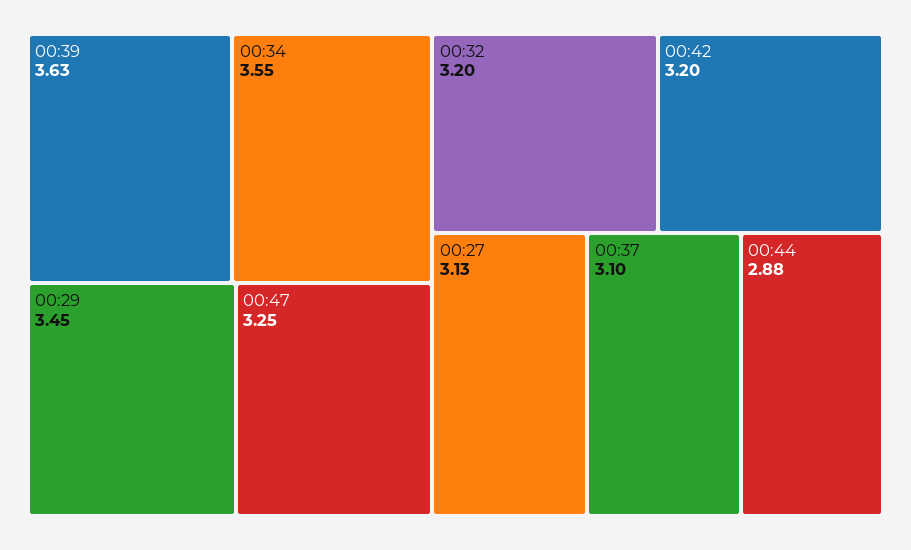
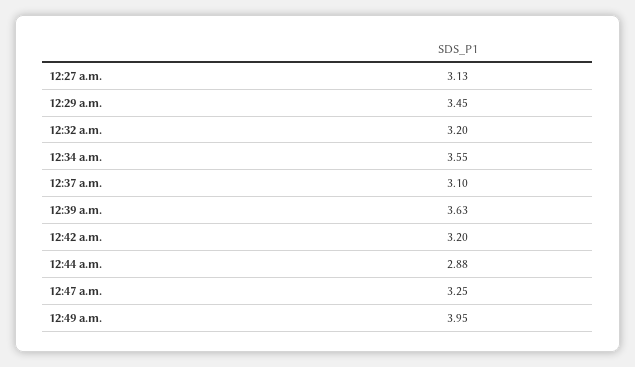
12:49 a.m.: none -> 3.95

